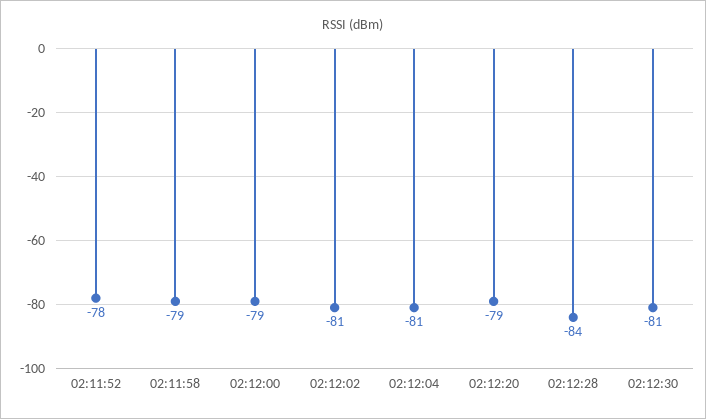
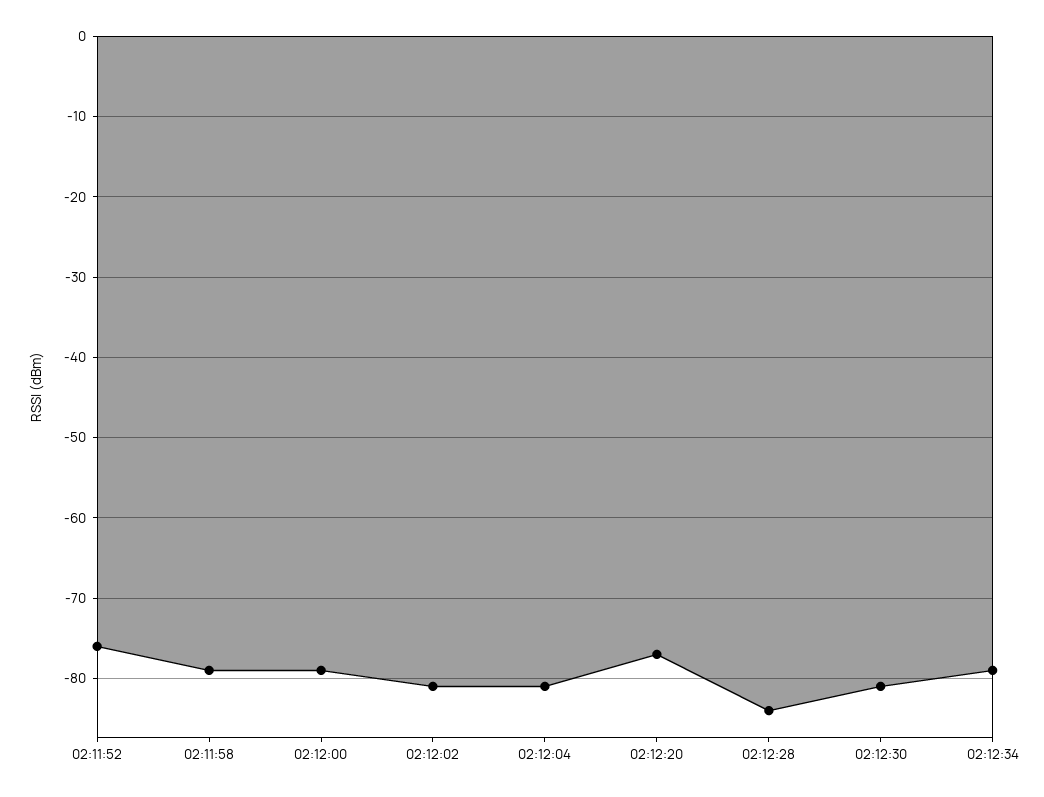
02:11:52: -78 -> -76
02:12:20: -79 -> -77
02:12:34: none -> -79

